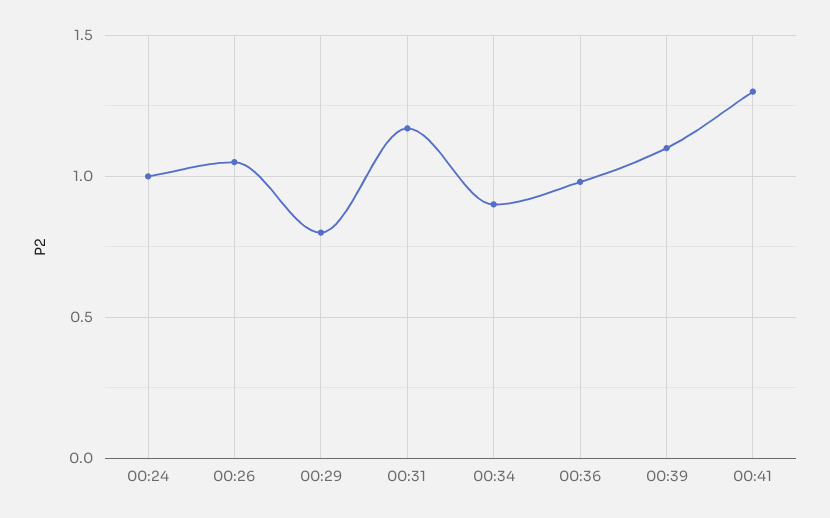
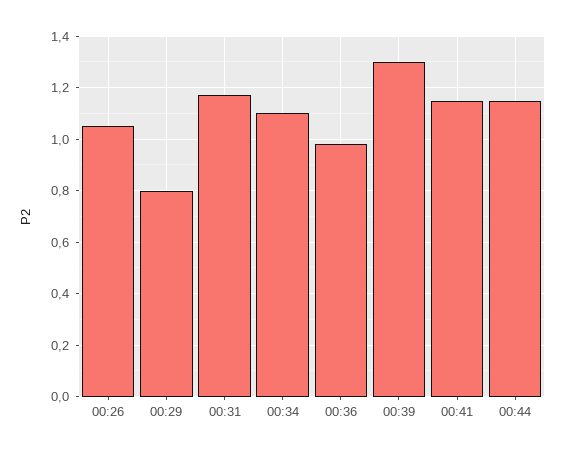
00:24: 1 -> none
00:34: 0.9 -> 1.1
00:39: 1.1 -> 1.3
00:41: 1.3 -> 1.15
00:44: none -> 1.15

